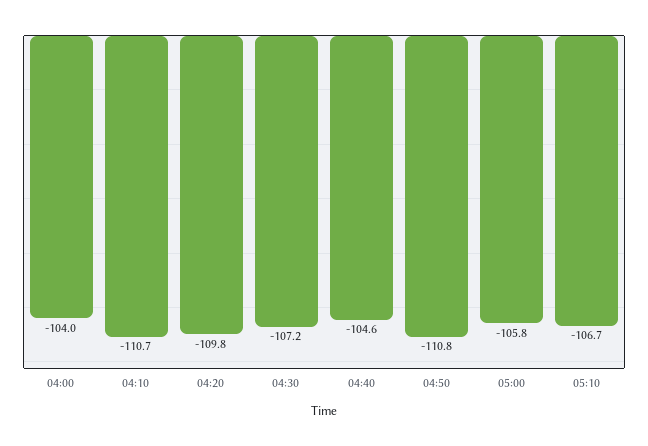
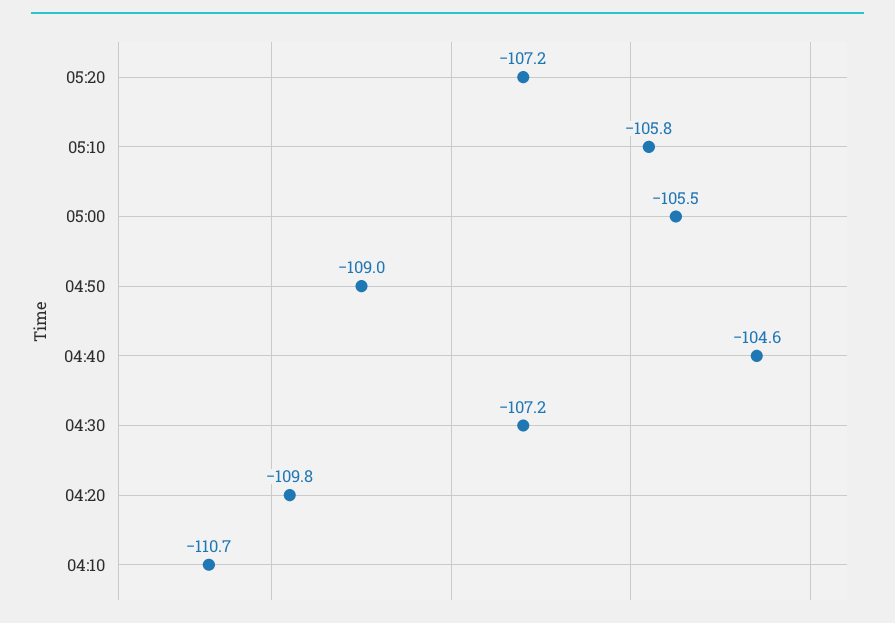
04:00: -104 -> none
04:50: -110.8 -> -109
05:00: -105.8 -> -105.5
05:10: -106.7 -> -105.8
05:20: none -> -107.2

